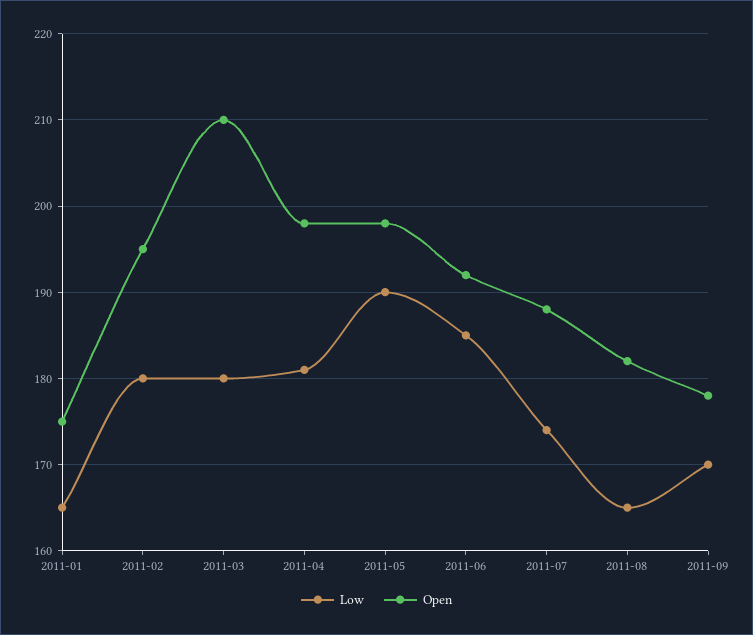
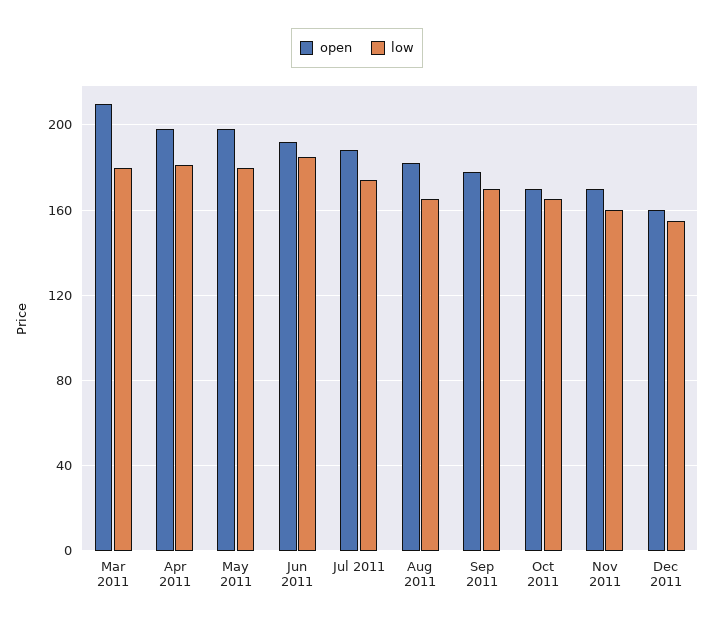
Low, 2011-01: 165 -> none
Open, 2011-01: 175 -> none
Low, 2011-02: 180 -> none
Open, 2011-02: 195 -> none
Low, 2011-05: 190 -> 180
Open, Oct 2011: none -> 170
Low, Oct 2011: none -> 165
Open, Nov 2011: none -> 170
Low, Nov 2011: none -> 160
Open, Dec 2011: none -> 160
Low, Dec 2011: none -> 155

